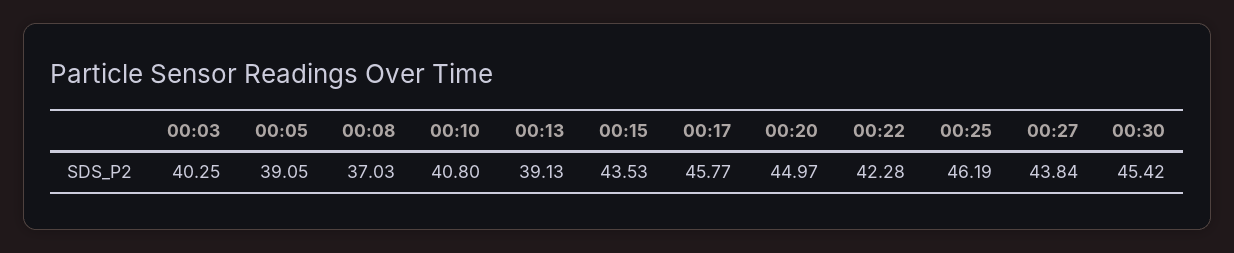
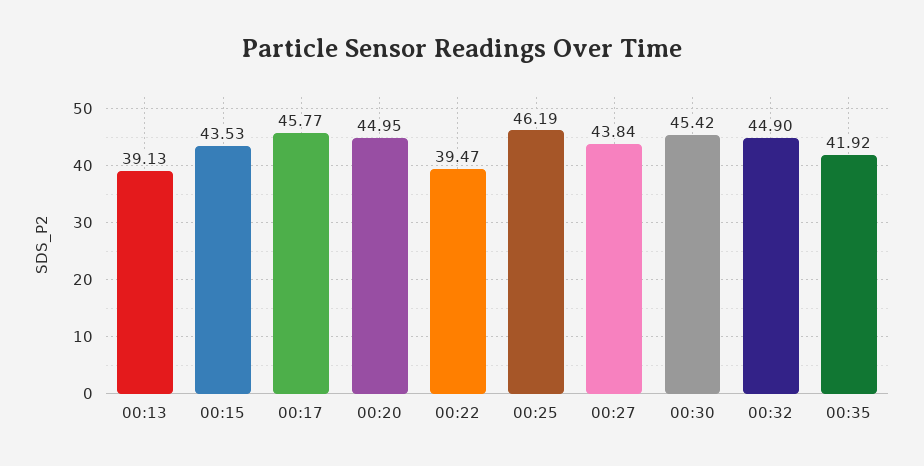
00:03: 40.25 -> none
00:05: 39.05 -> none
00:08: 37.03 -> none
00:10: 40.8 -> none
00:20: 44.97 -> 44.95
00:22: 42.28 -> 39.47
00:32: none -> 44.9
00:35: none -> 41.92

